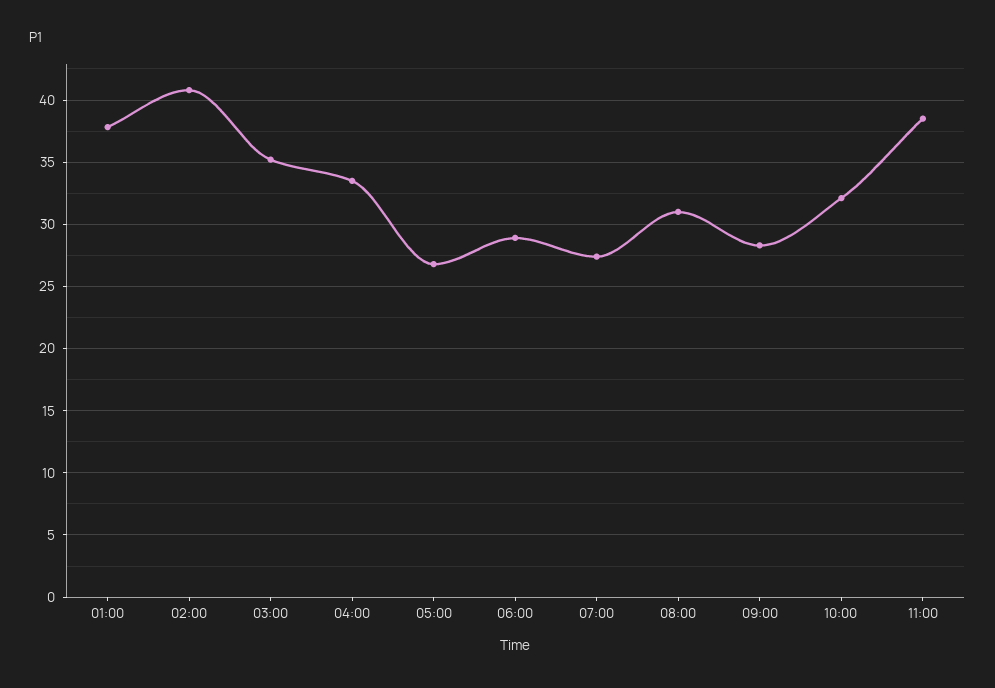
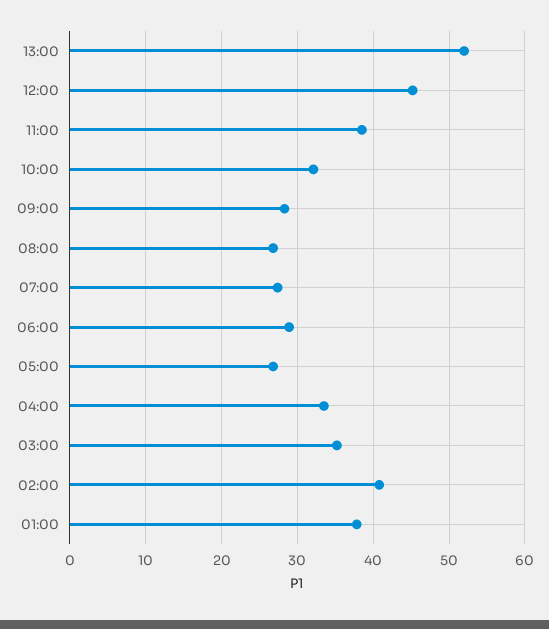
08:00: 31 -> 27
13:00: none -> 52
12:00: none -> 45

